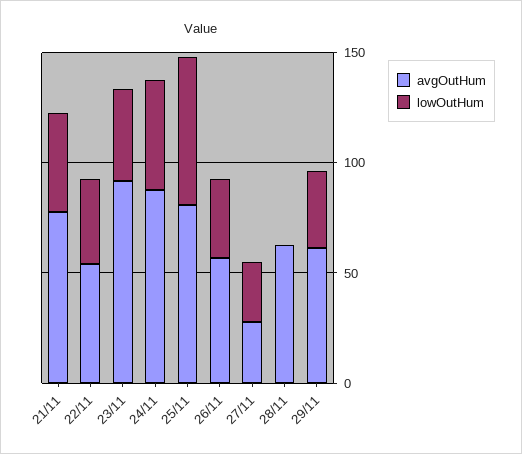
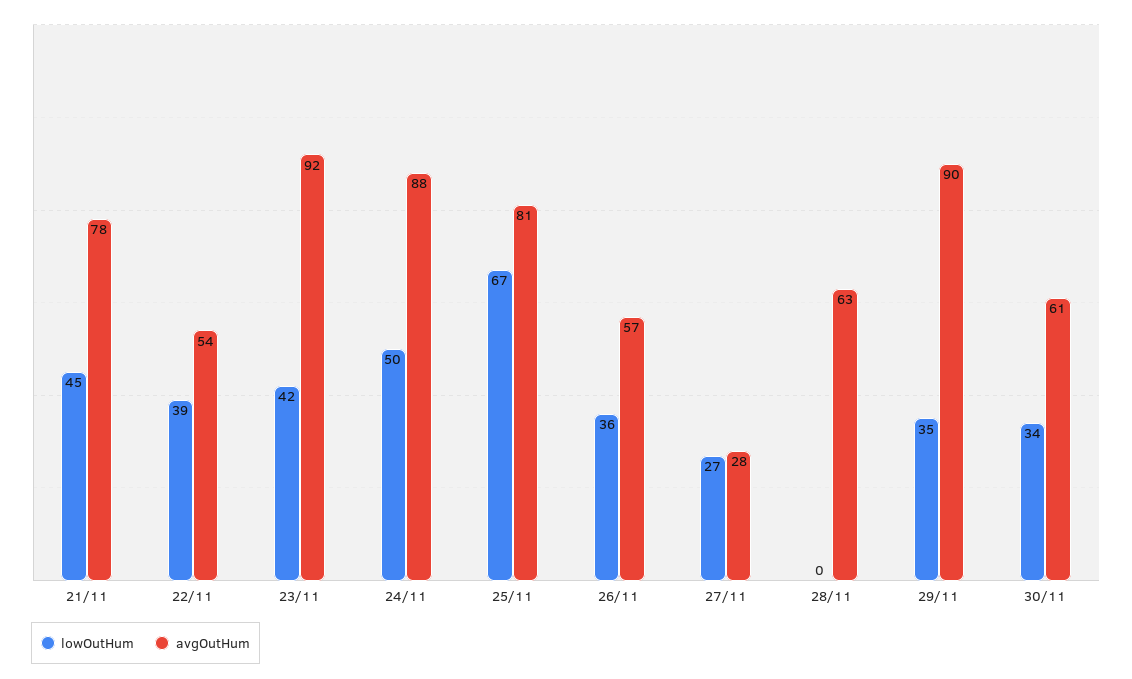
avgOutHum, 29/11: 60 -> 90
lowOutHum, 30/11: none -> 34
avgOutHum, 30/11: none -> 61

